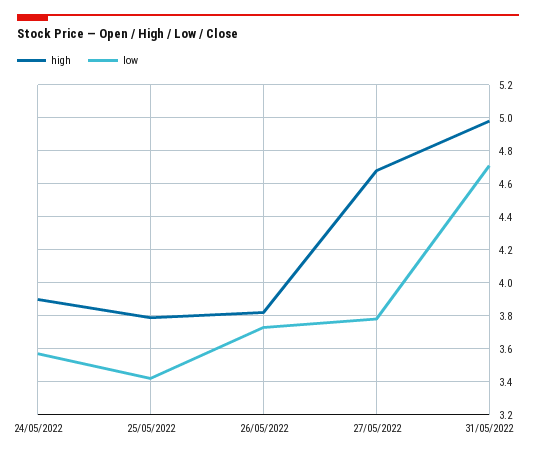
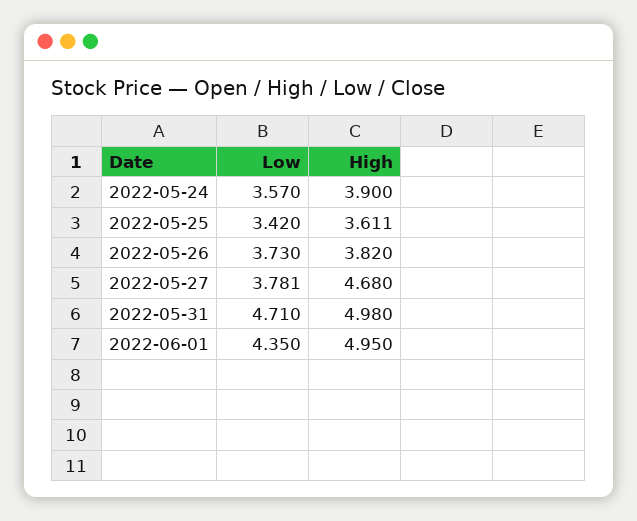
high, 25/05/2022: 3.8 -> 3.611
low, 2022-06-01: none -> 4.35
high, 2022-06-01: none -> 4.95

